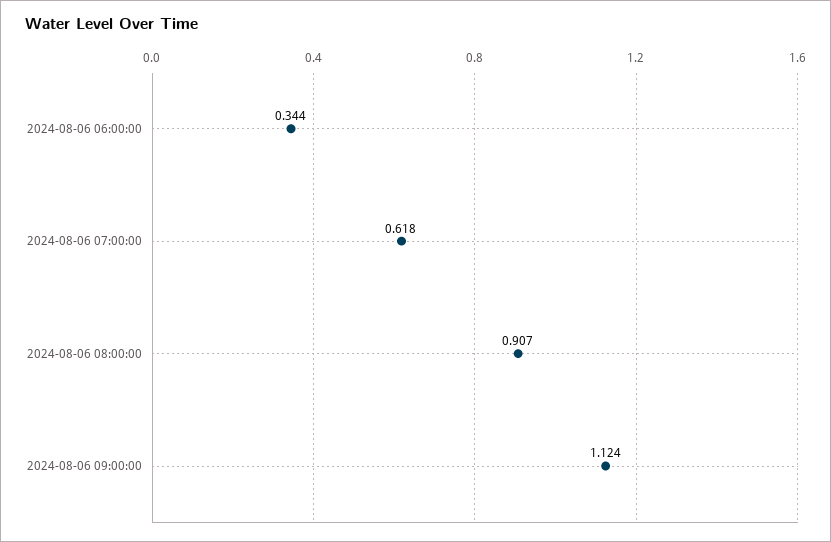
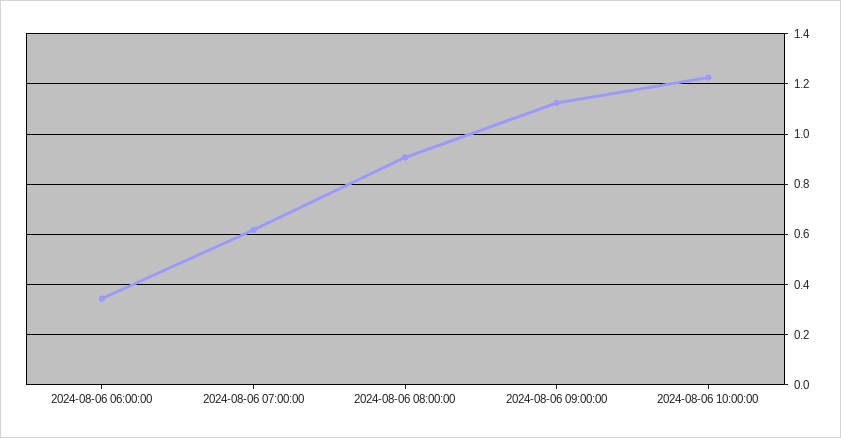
2024-08-06 10:00:00: none -> 1.225

